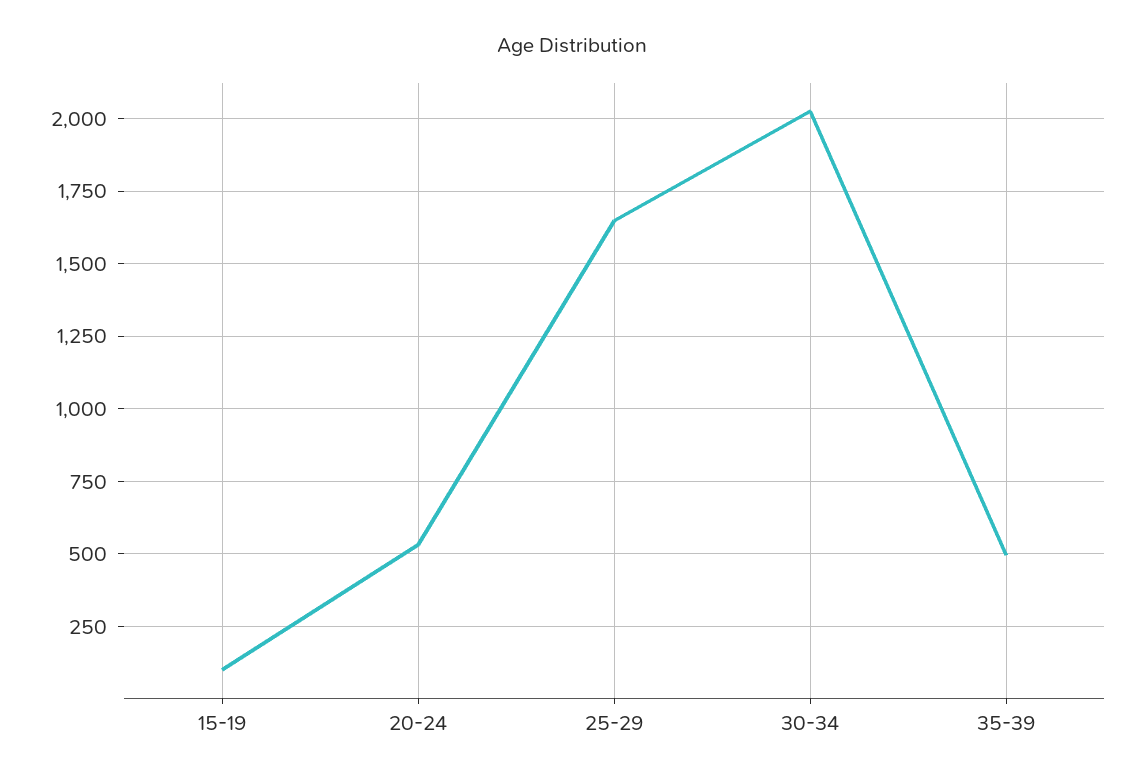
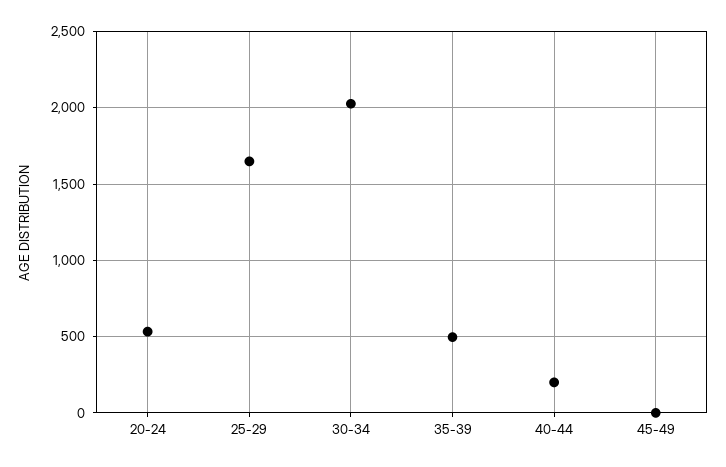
15-19: 100 -> none
40-44: none -> 200
45-49: none -> 0

